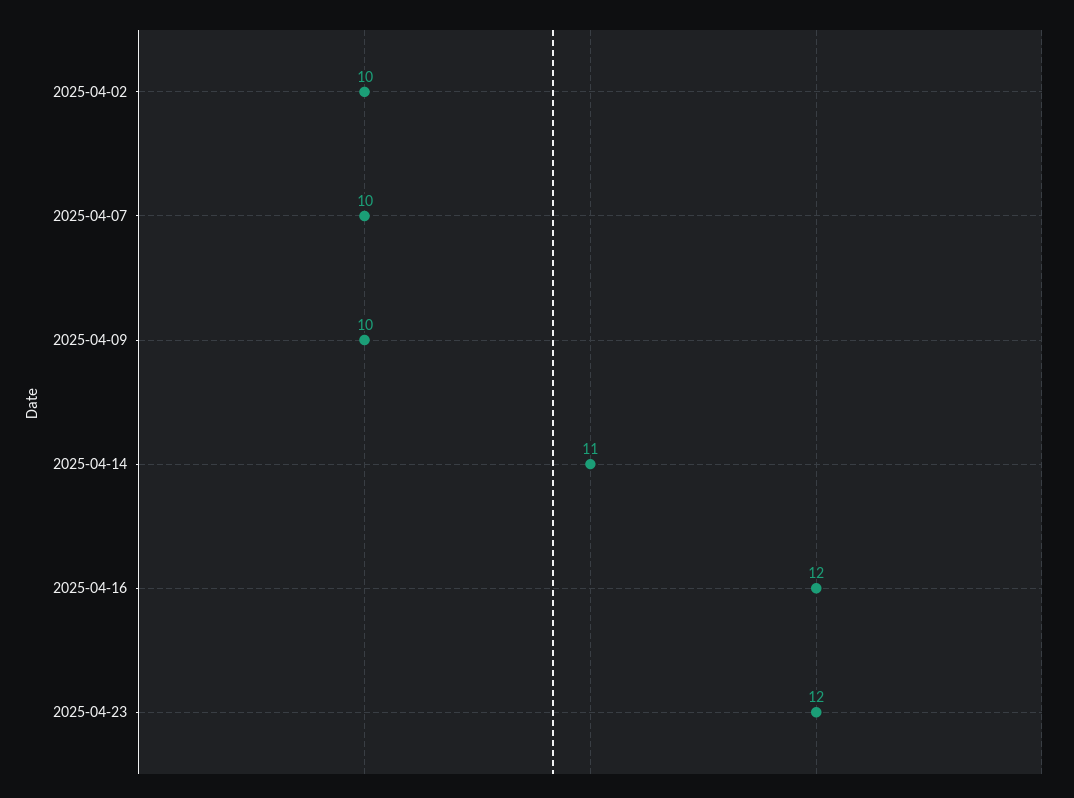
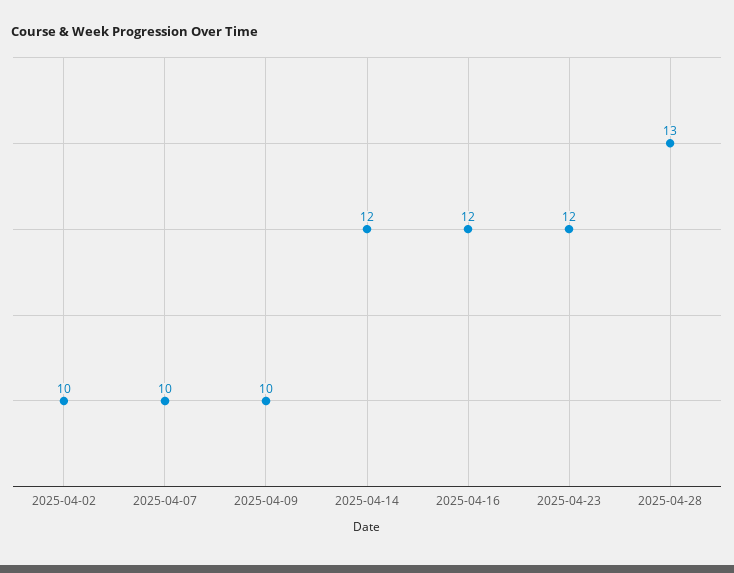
2025-04-14: 11 -> 12
2025-04-28: none -> 13

